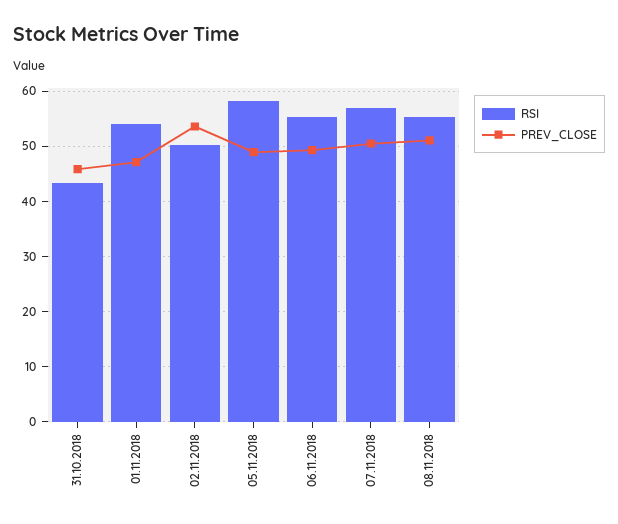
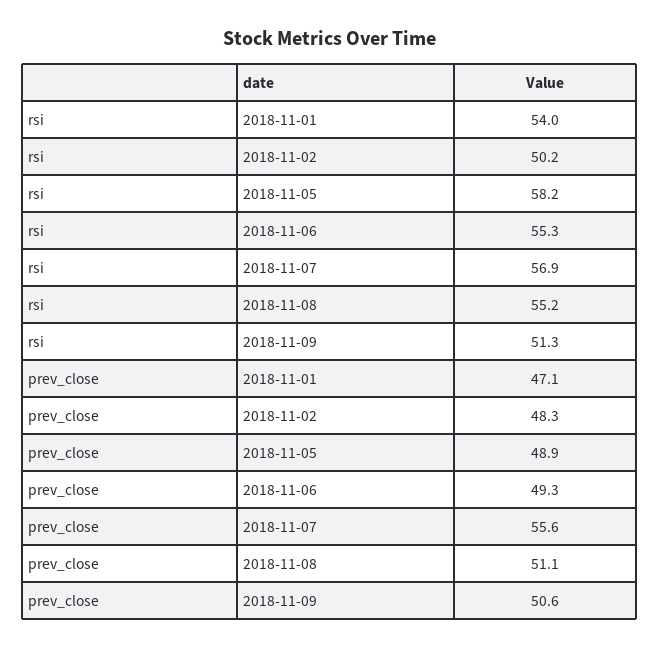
RSI, 31.10.2018: 44 -> none
PREV_CLOSE, 31.10.2018: 46 -> none
PREV_CLOSE, 02.11.2018: 54 -> 48.3
PREV_CLOSE, 07.11.2018: 50 -> 55.6
RSI, 2018-11-09: none -> 51.3
PREV_CLOSE, 2018-11-09: none -> 50.6

